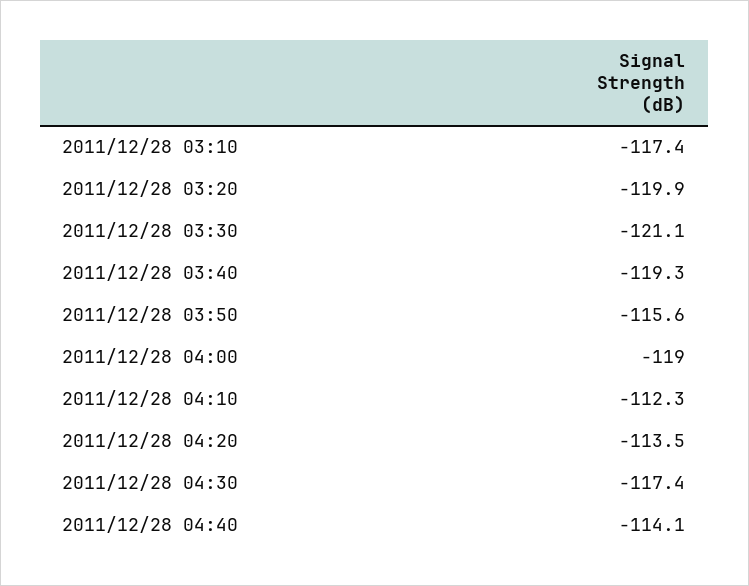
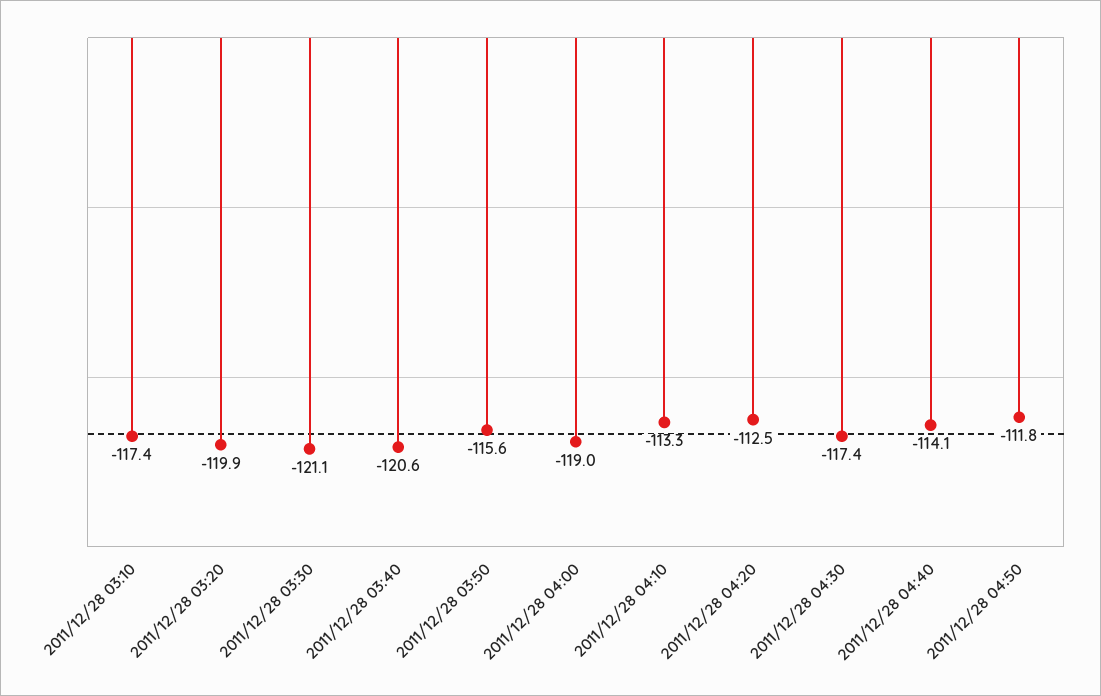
2011/12/28 03:40: -119.3 -> -120.6
2011/12/28 04:10: -112.3 -> -113.3
2011/12/28 04:20: -113.5 -> -112.5
2011/12/28 04:50: none -> -111.8

